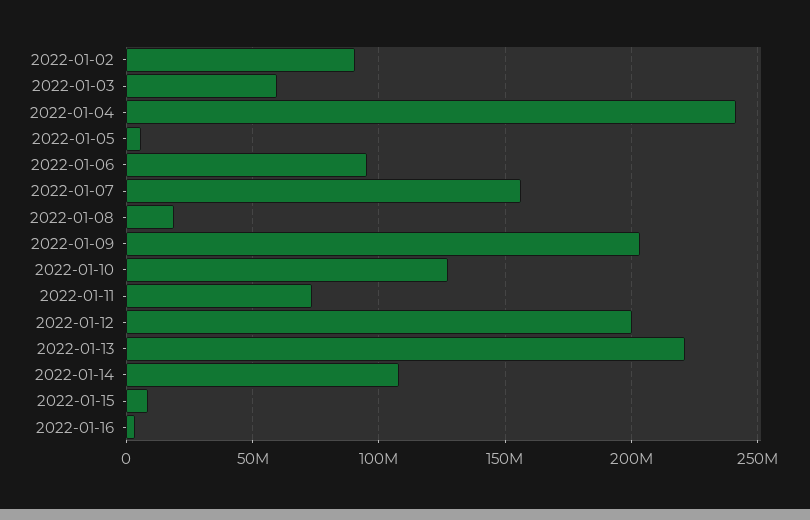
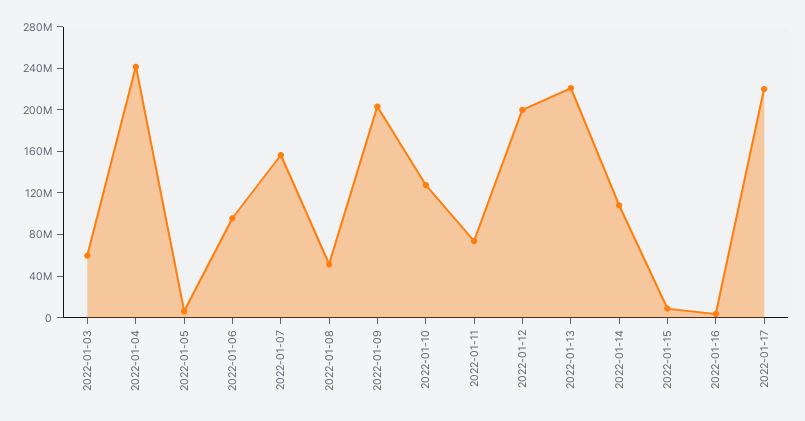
2022-01-02: 90000000 -> none
2022-01-08: 20000000 -> 50000000
2022-01-17: none -> 220000000

